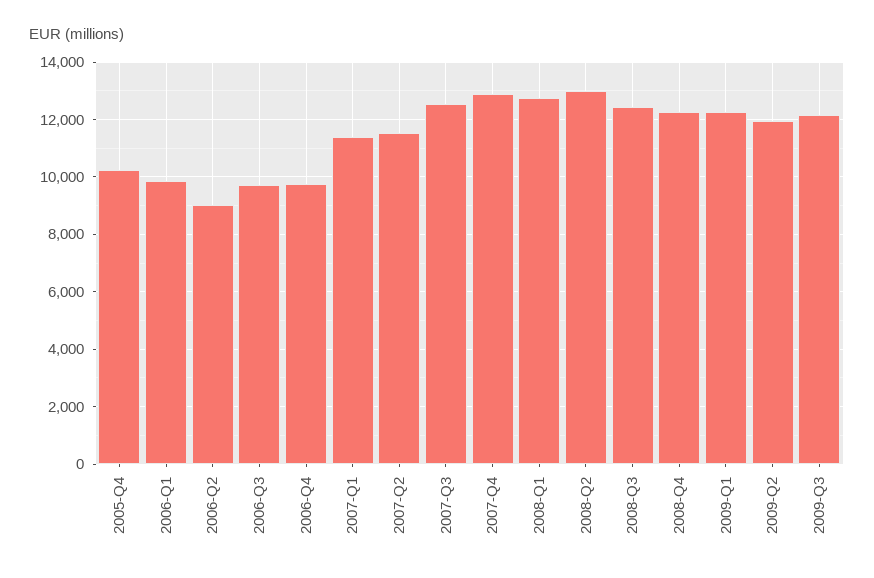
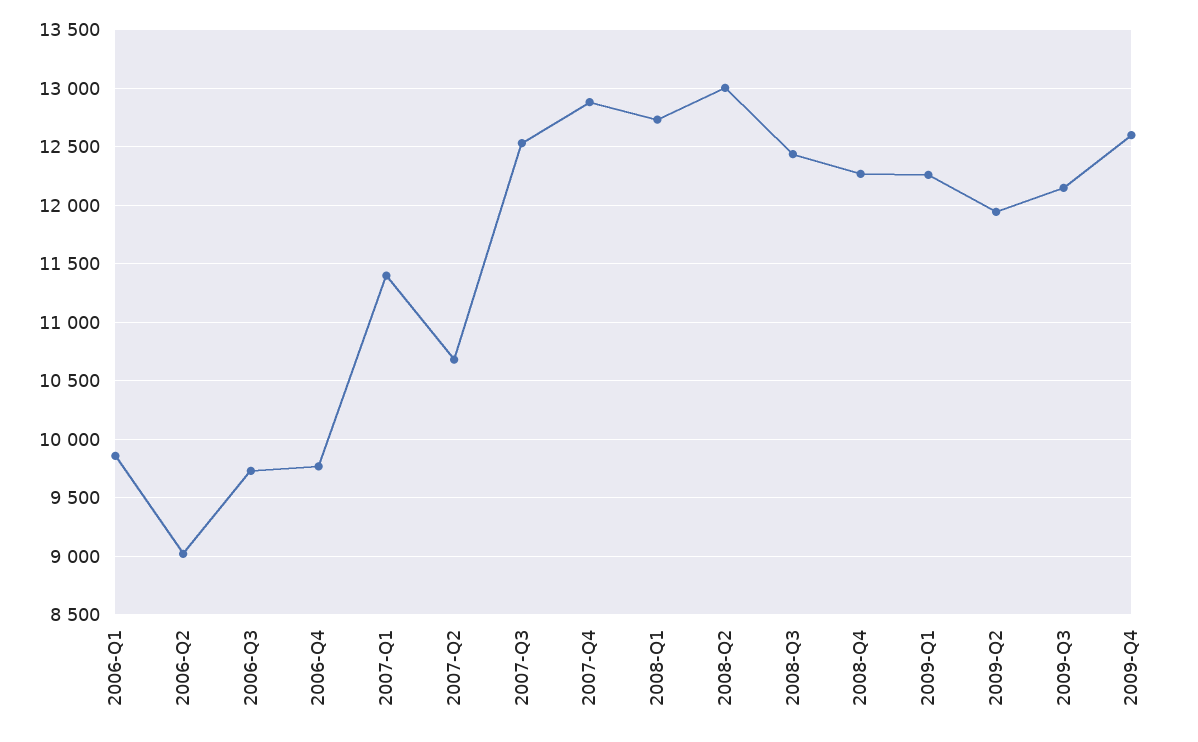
2005-Q4: 10250 -> none
2007-Q2: 11500 -> 10700
2009-Q4: none -> 12600

